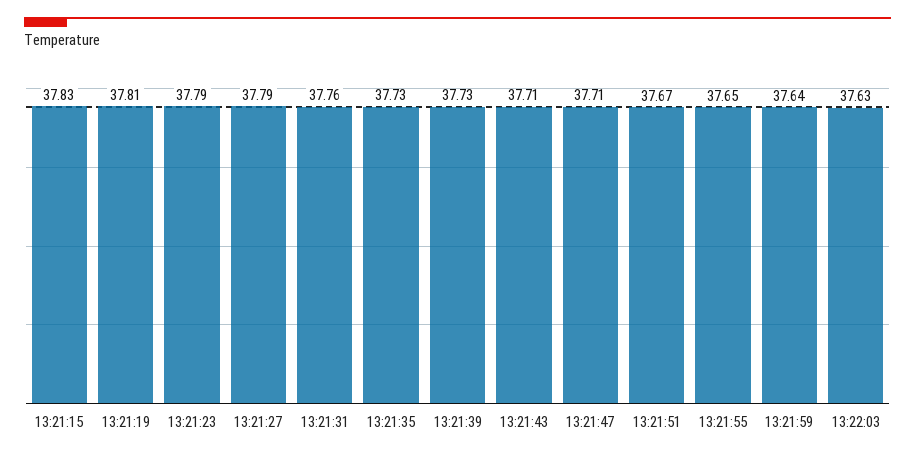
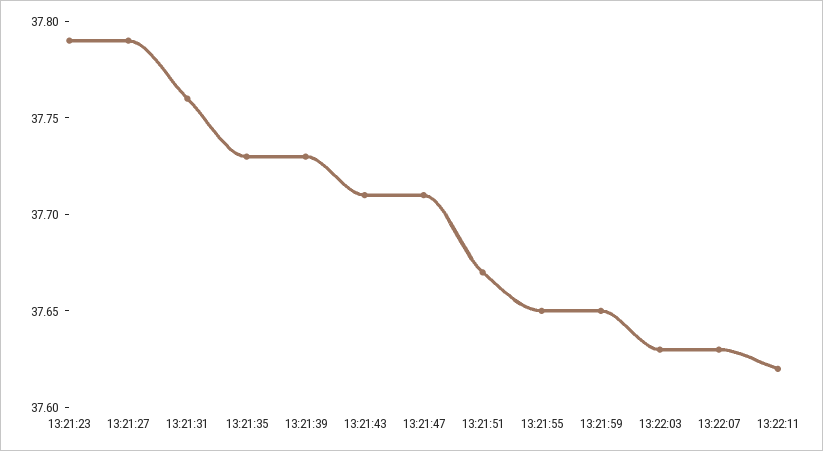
13:21:15: 37.83 -> none
13:21:19: 37.81 -> none
13:21:59: 37.64 -> 37.65
13:22:07: none -> 37.63
13:22:11: none -> 37.62

